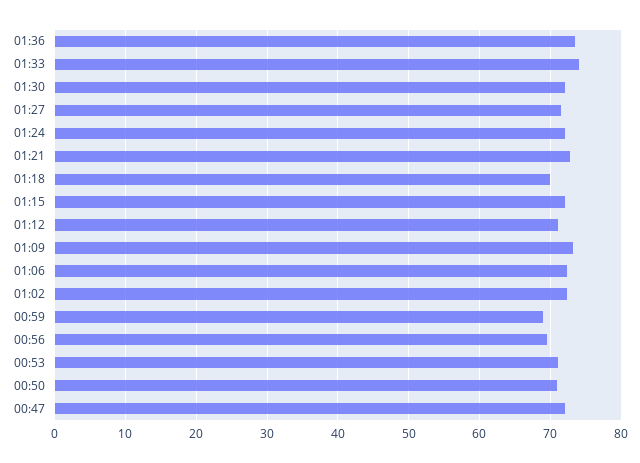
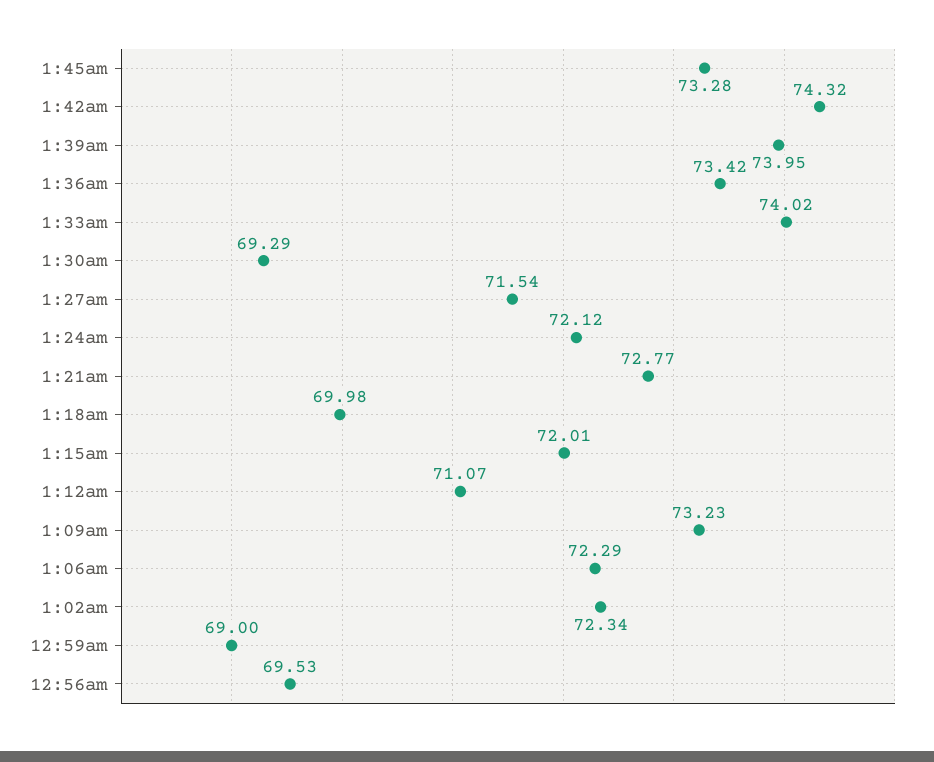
01:30: 72 -> 69.29
00:53: 71 -> none
00:50: 71 -> none
00:47: 72 -> none
1:45am: none -> 73.28
1:42am: none -> 74.32
1:39am: none -> 73.95

